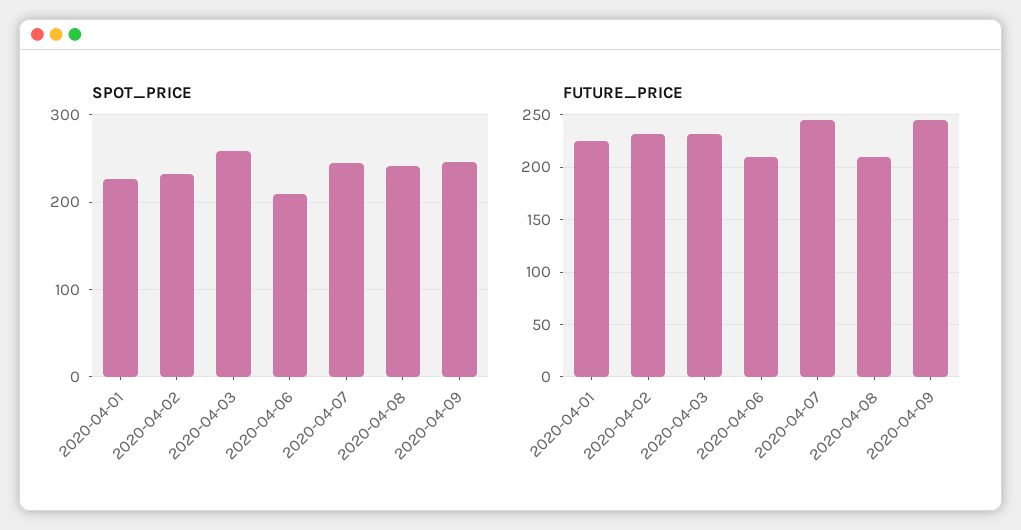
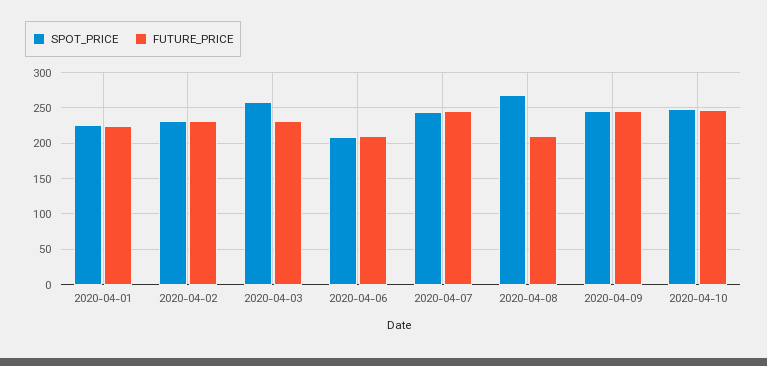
SPOT_PRICE, 2020-04-08: 240 -> 270
SPOT_PRICE, 2020-04-10: none -> 250
FUTURE_PRICE, 2020-04-10: none -> 250

